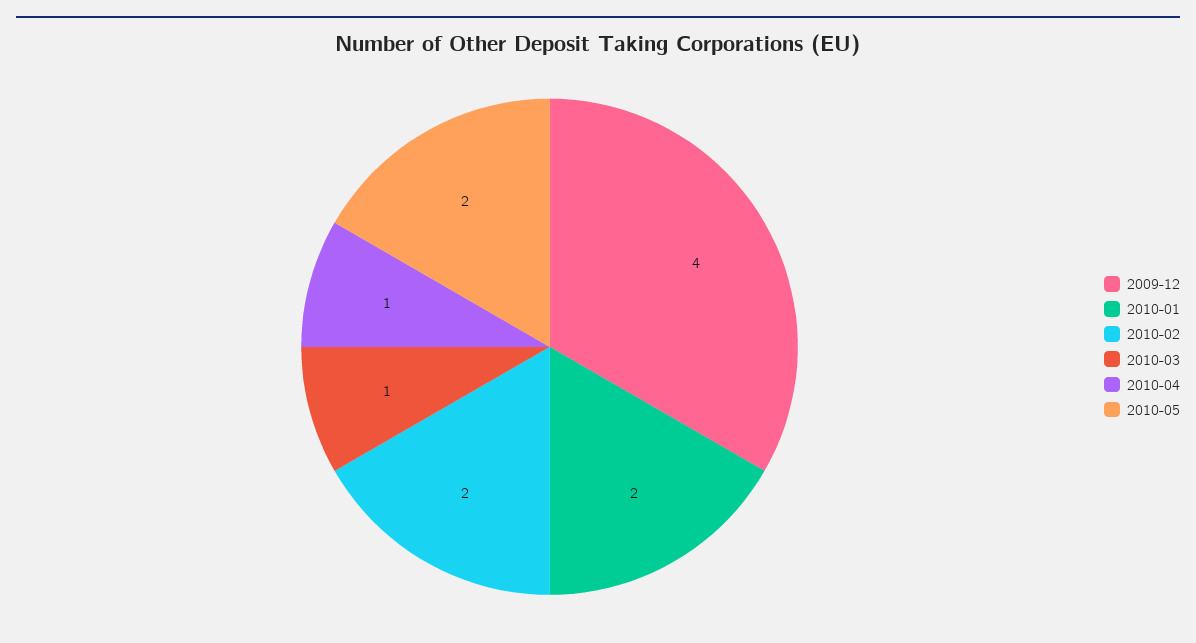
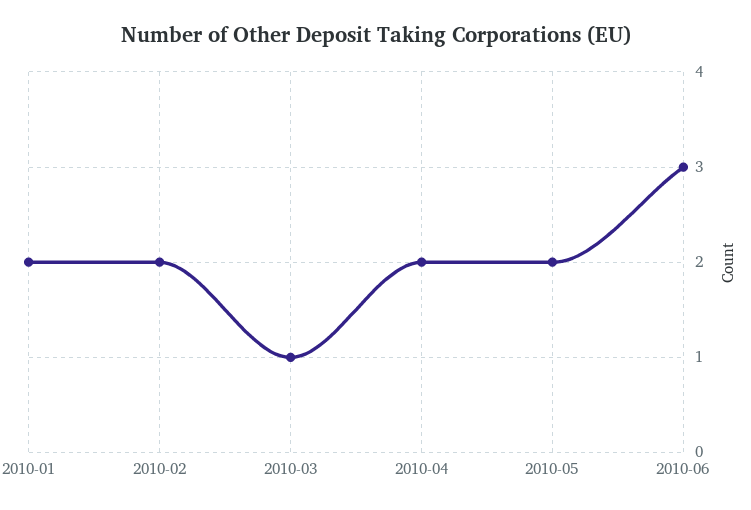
2009-12: 4 -> none
2010-04: 1 -> 2
2010-06: none -> 3

